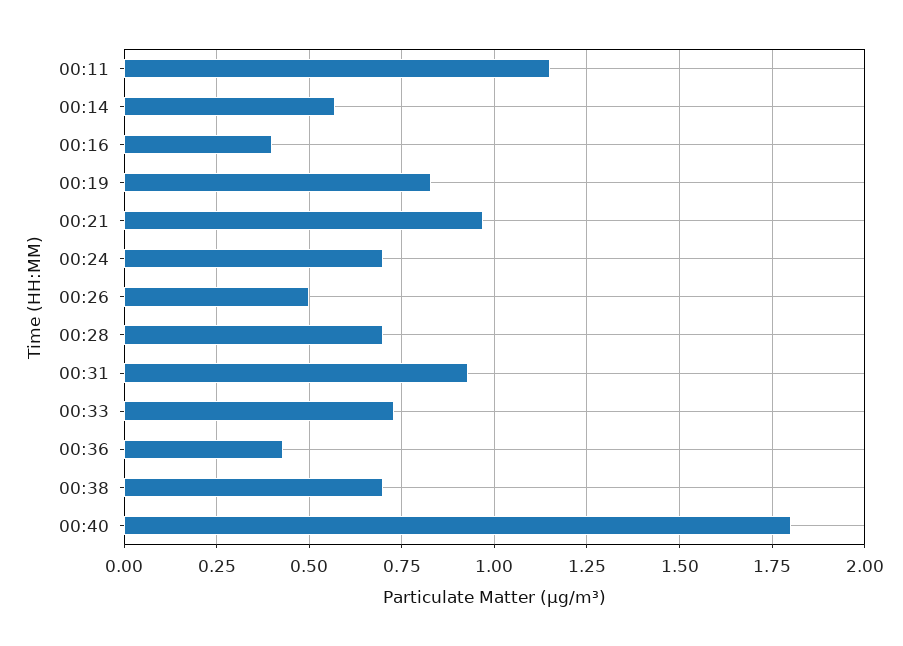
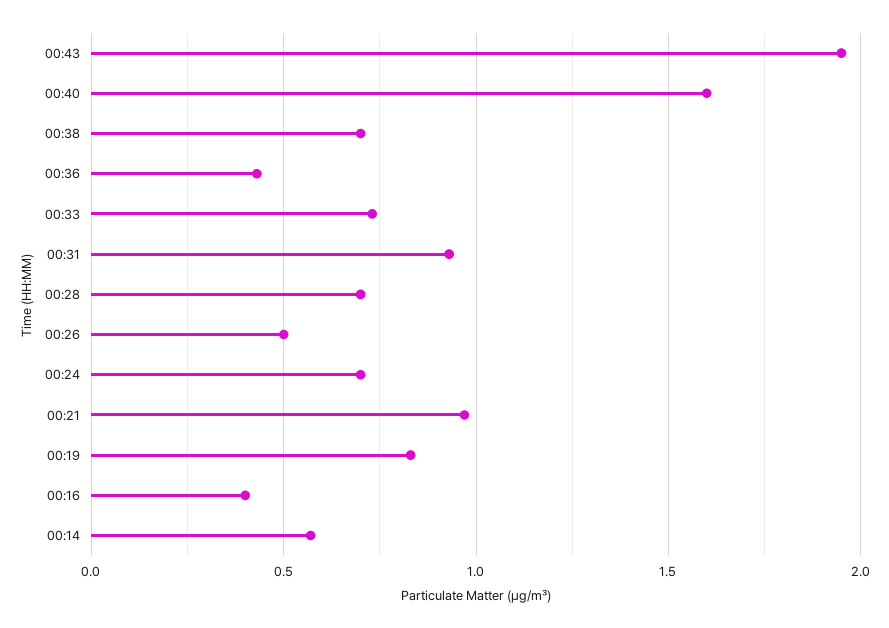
00:11: 1.15 -> none
00:40: 1.8 -> 1.6
00:43: none -> 1.95

